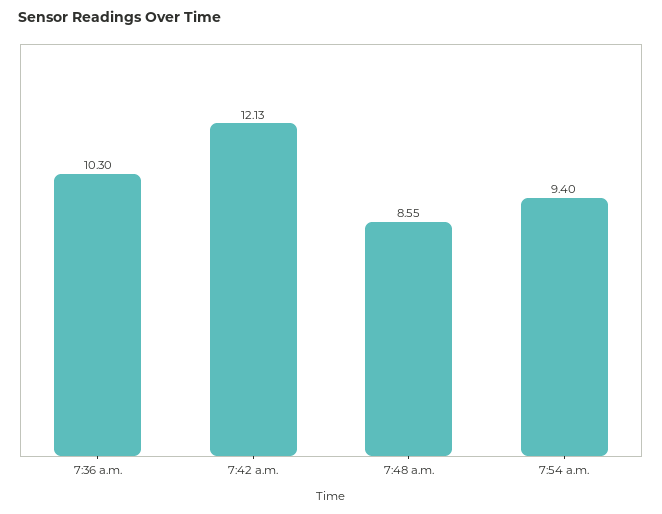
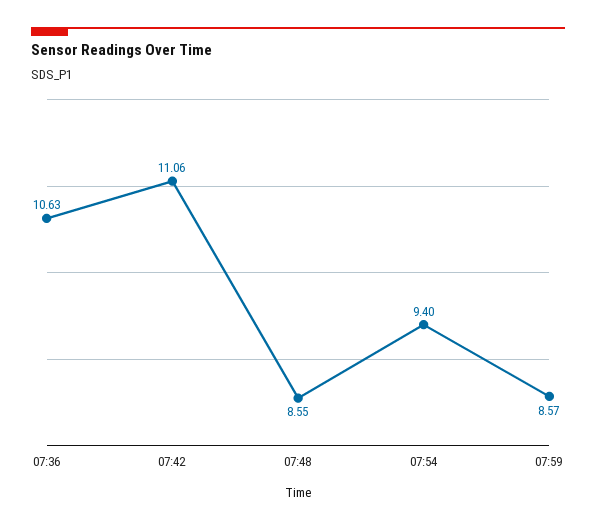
7:36 a.m.: 10.3 -> 10.63
7:42 a.m.: 12.13 -> 11.06
07:59: none -> 8.57

